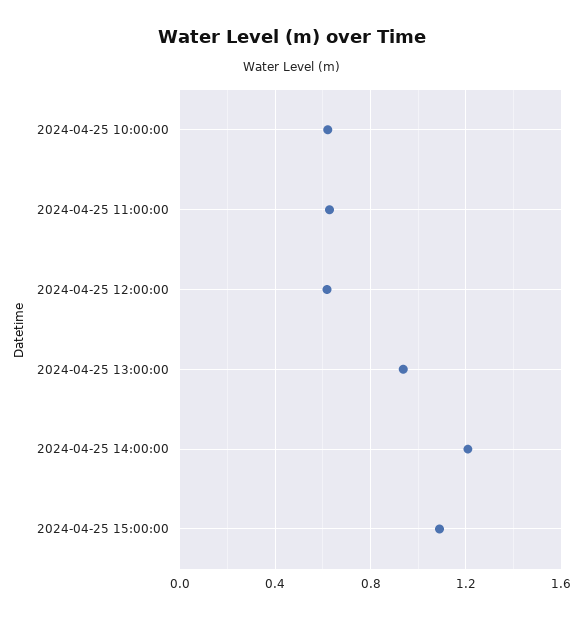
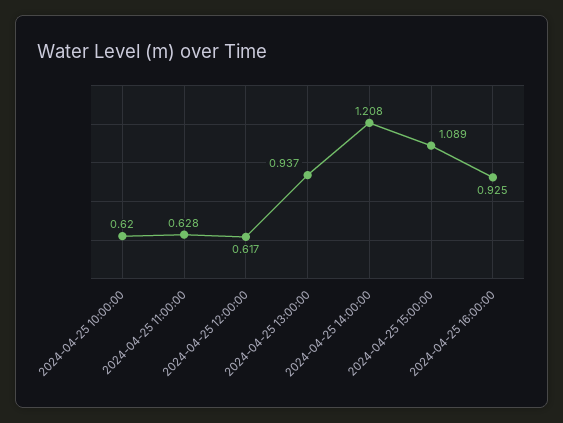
2024-04-25 16:00:00: none -> 0.925

